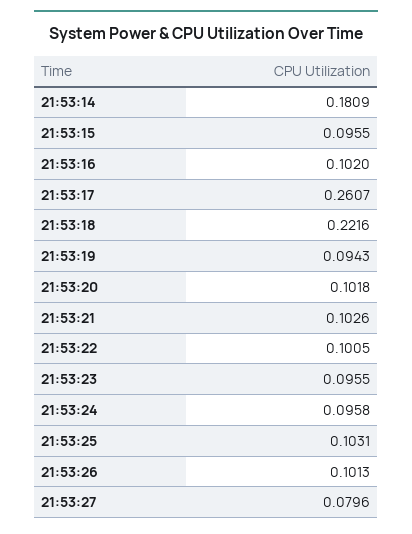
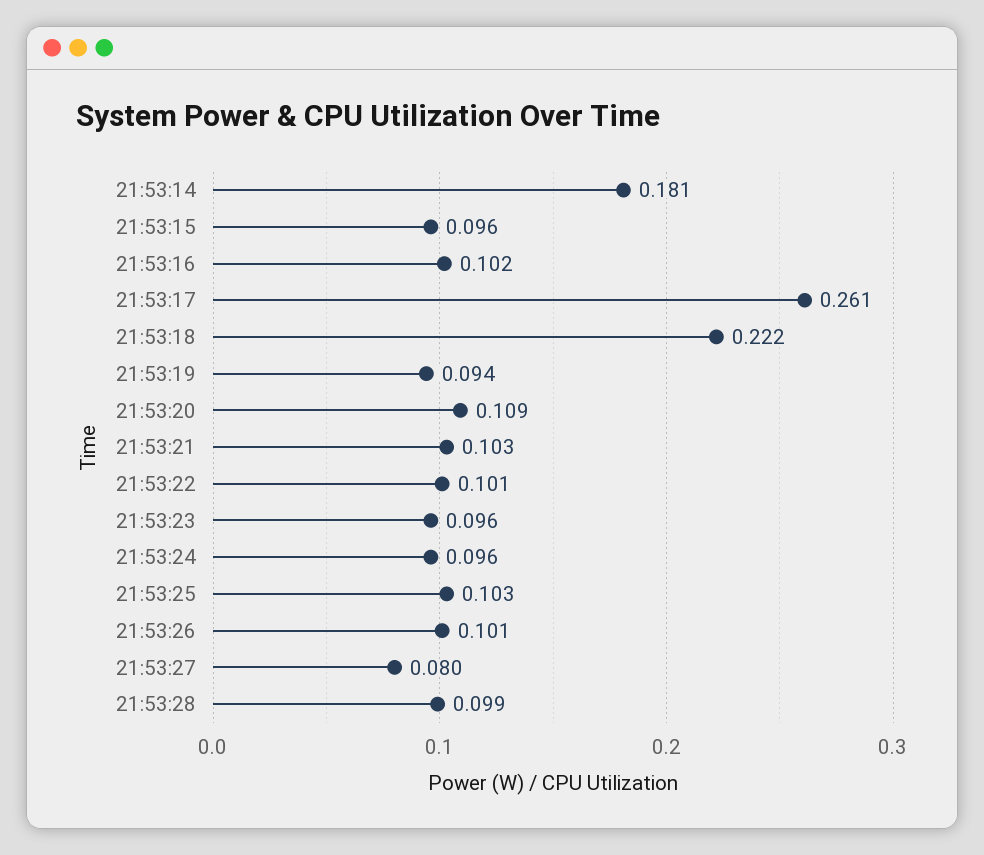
21:53:20: 0.1018 -> 0.109
21:53:28: none -> 0.099

